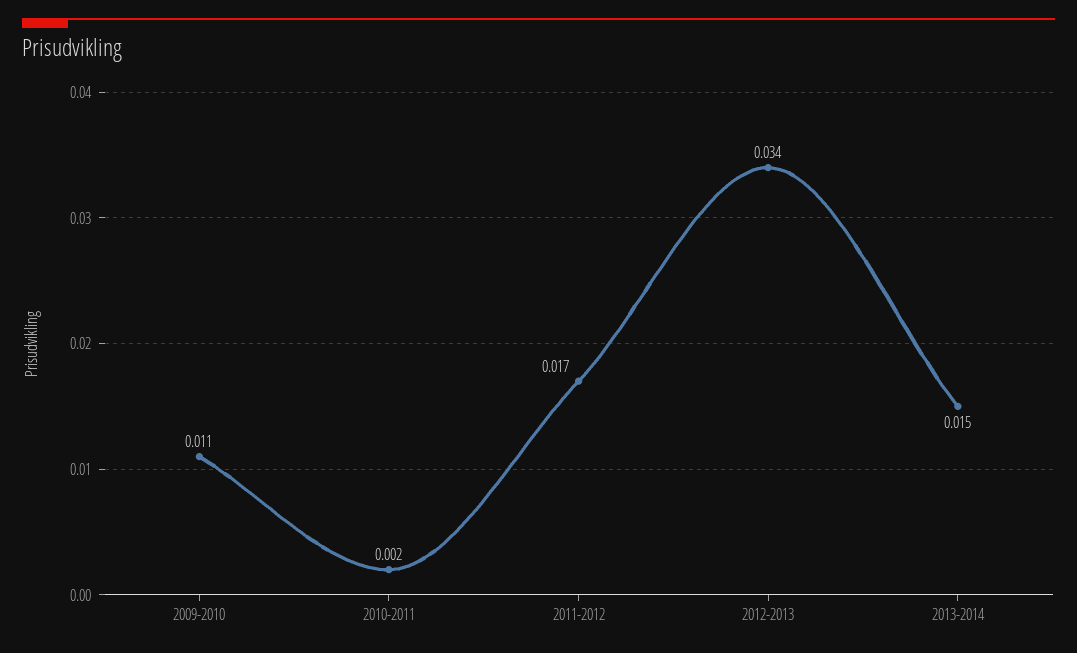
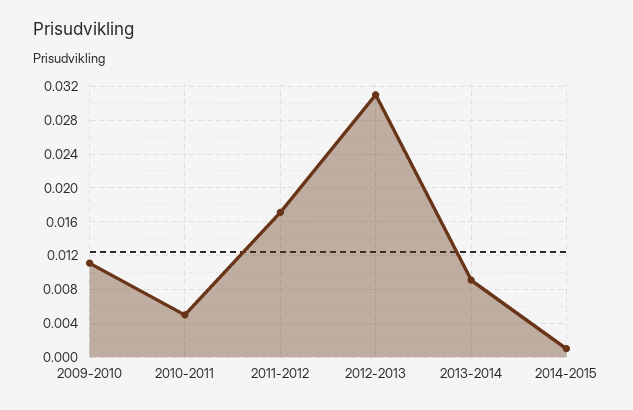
2010-2011: 0.002 -> 0.005
2012-2013: 0.034 -> 0.031
2013-2014: 0.015 -> 0.009
2014-2015: none -> 0.001

